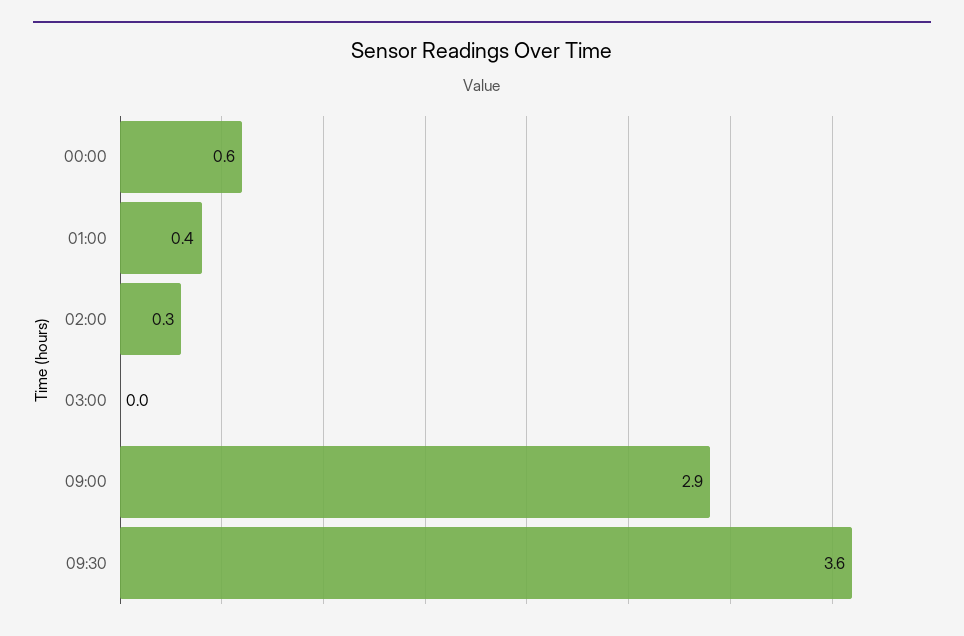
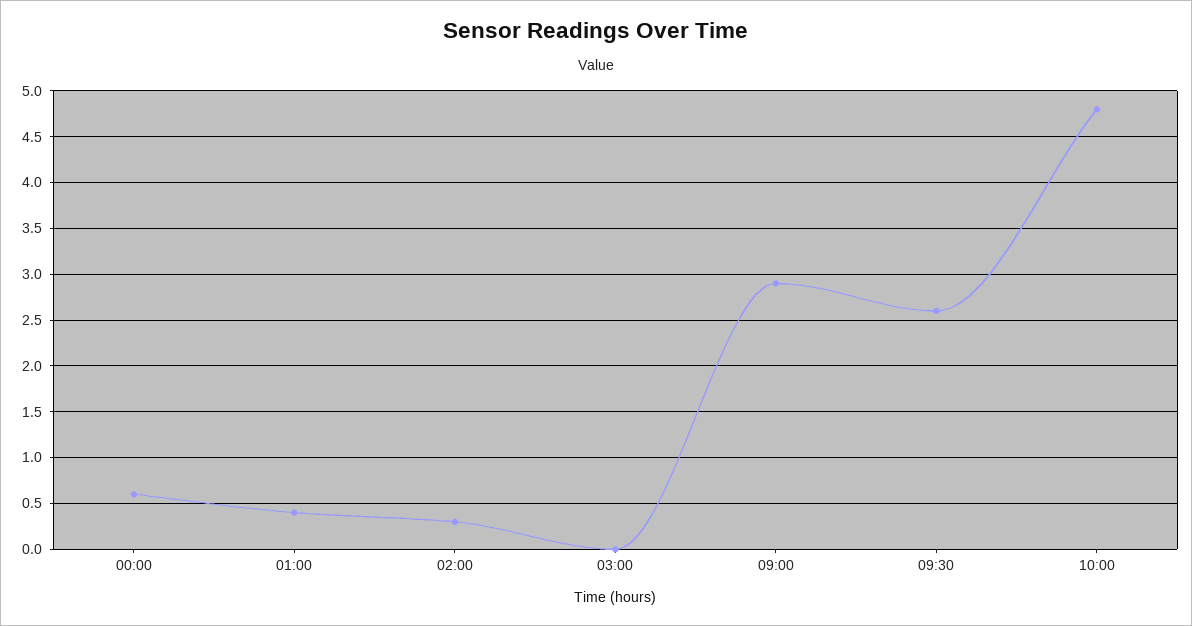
09:30: 3.6 -> 2.6
10:00: none -> 4.8

